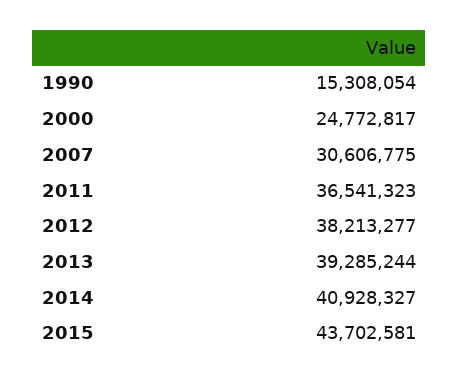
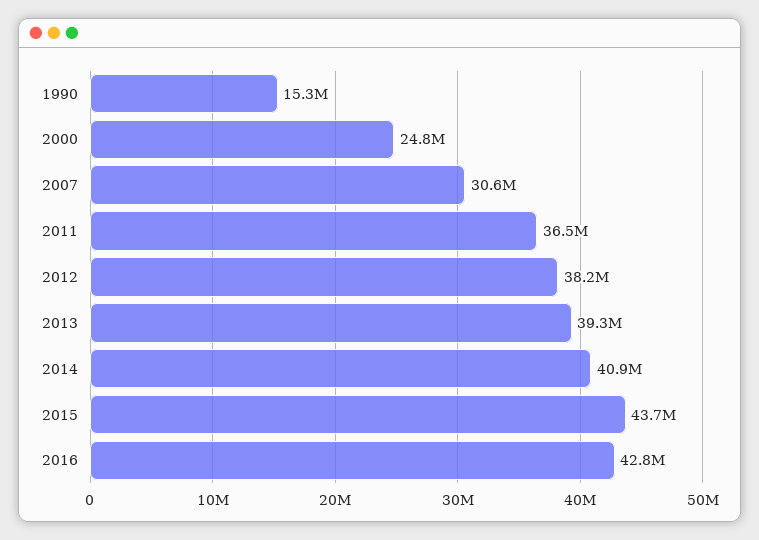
2016: none -> 42800000

